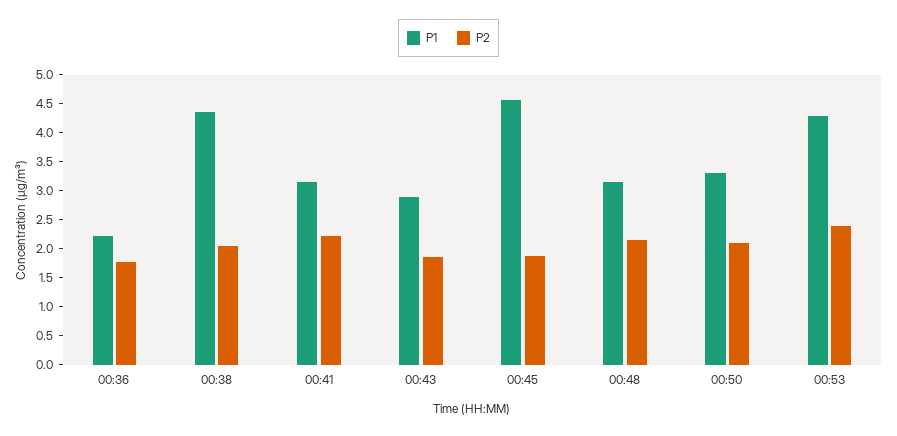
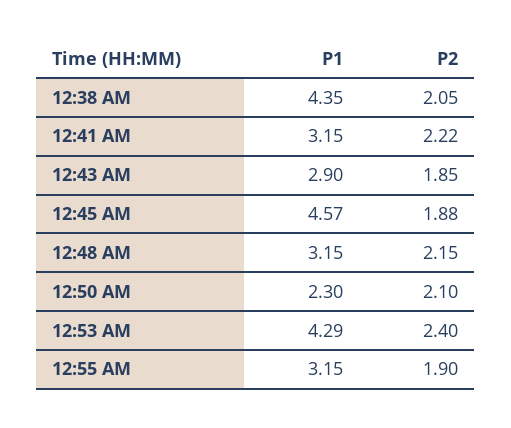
P1, 00:36: 2.25 -> none
P2, 00:36: 1.75 -> none
P1, 00:50: 3.25 -> 2.3
P1, 12:55 AM: none -> 3.15
P2, 12:55 AM: none -> 1.9

